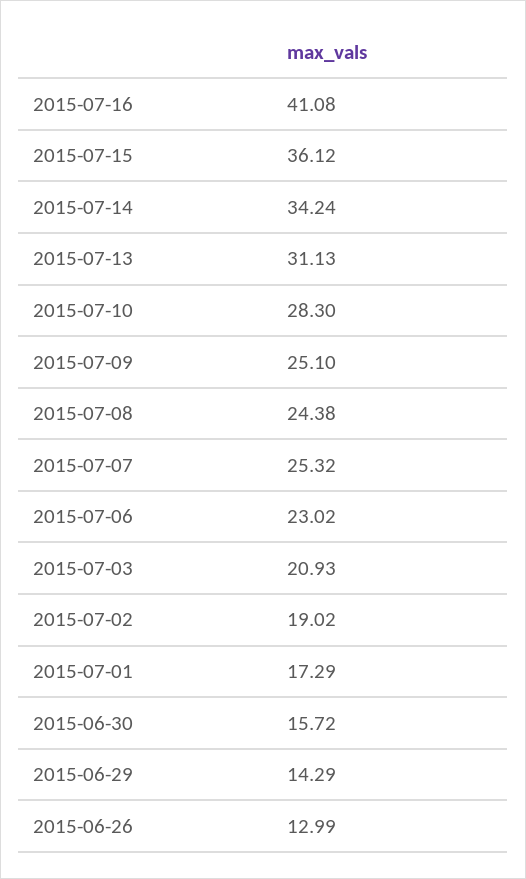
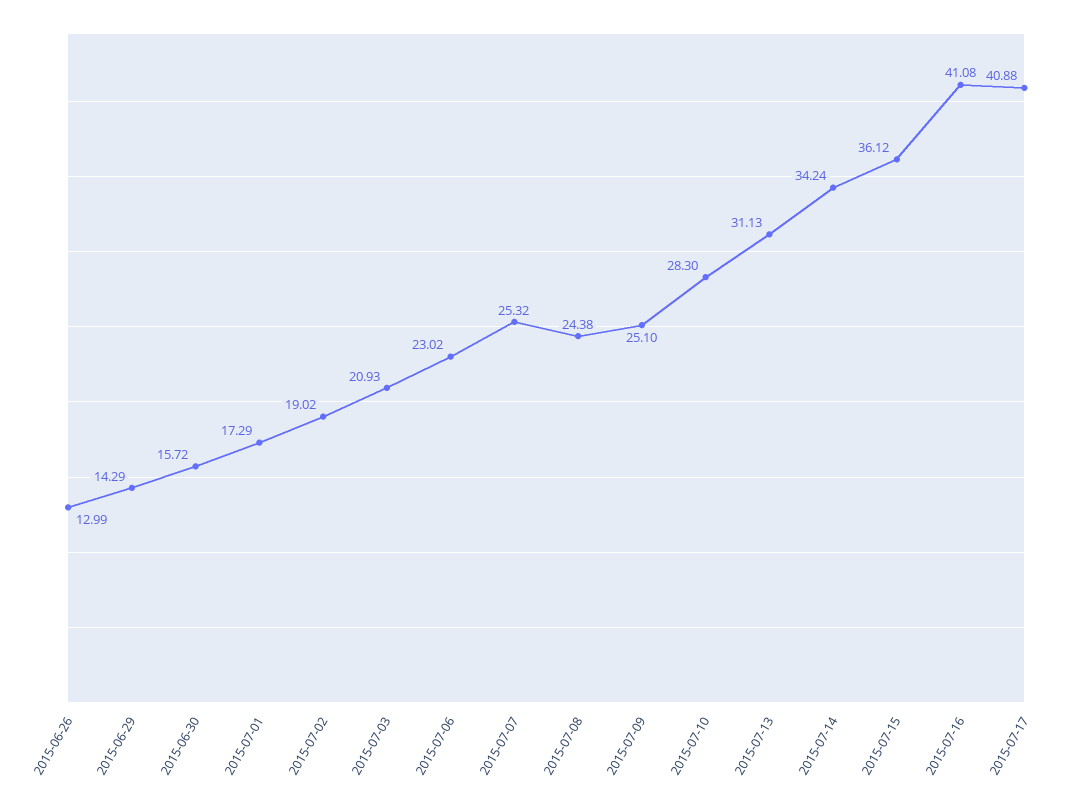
2015-07-17: none -> 40.88

